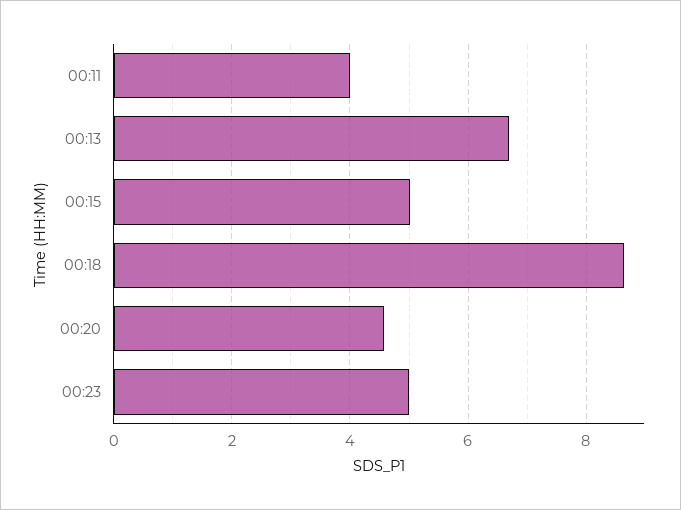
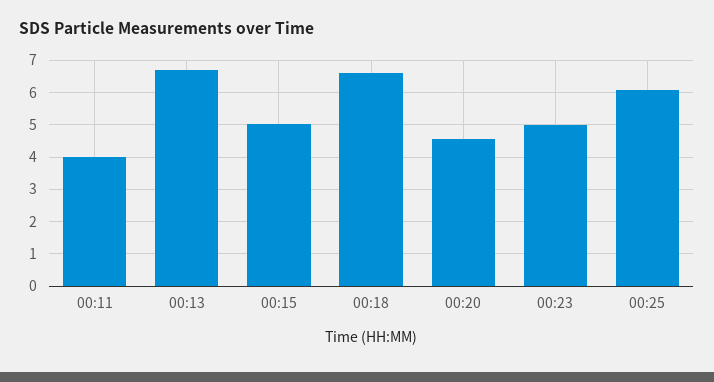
00:18: 8.6 -> 6.6
00:25: none -> 6

